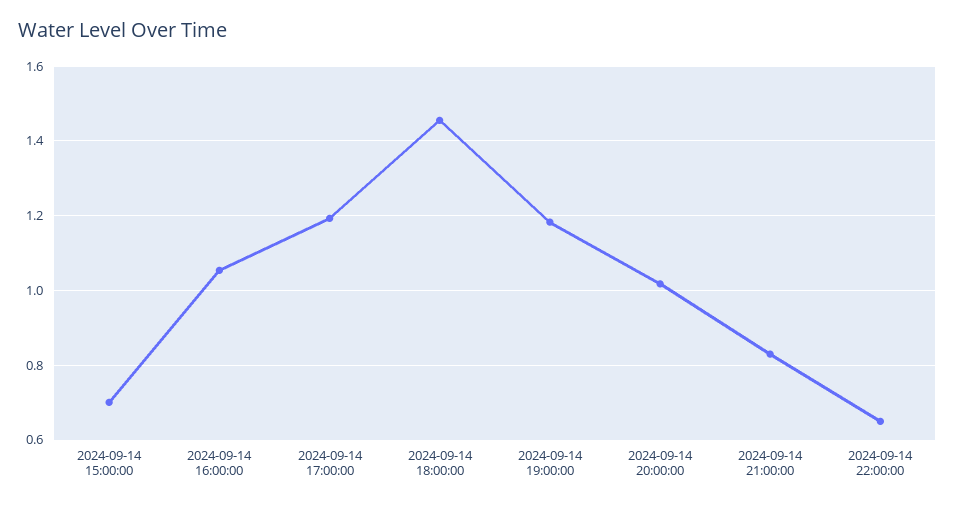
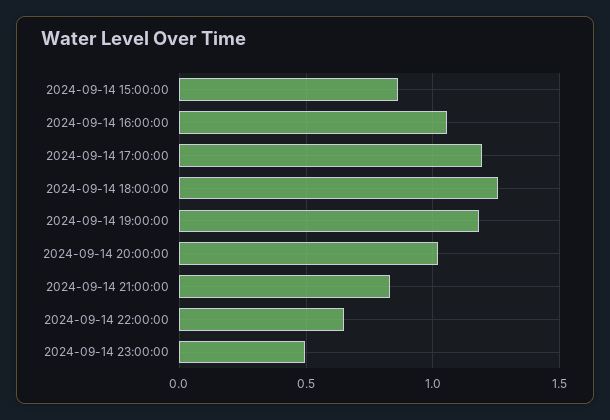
2024-09-14 15:00:00: 0.7 -> 0.85
2024-09-14 18:00:00: 1.46 -> 1.25
2024-09-14 23:00:00: none -> 0.5

